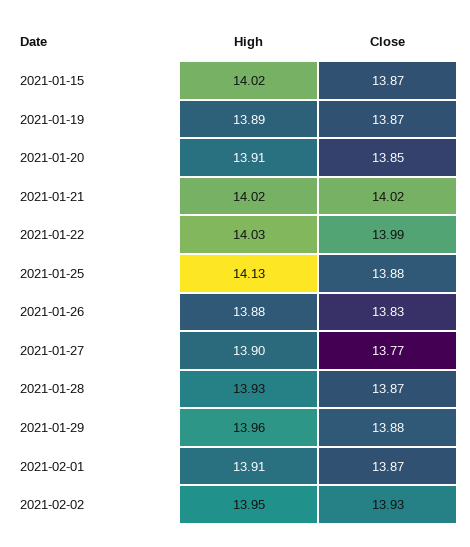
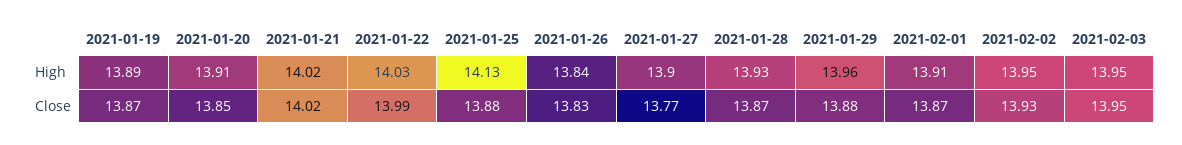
High, 2021-01-15: 14.02 -> none
Close, 2021-01-15: 13.87 -> none
High, 2021-01-26: 13.88 -> 13.84
High, 2021-02-03: none -> 13.95
Close, 2021-02-03: none -> 13.95

